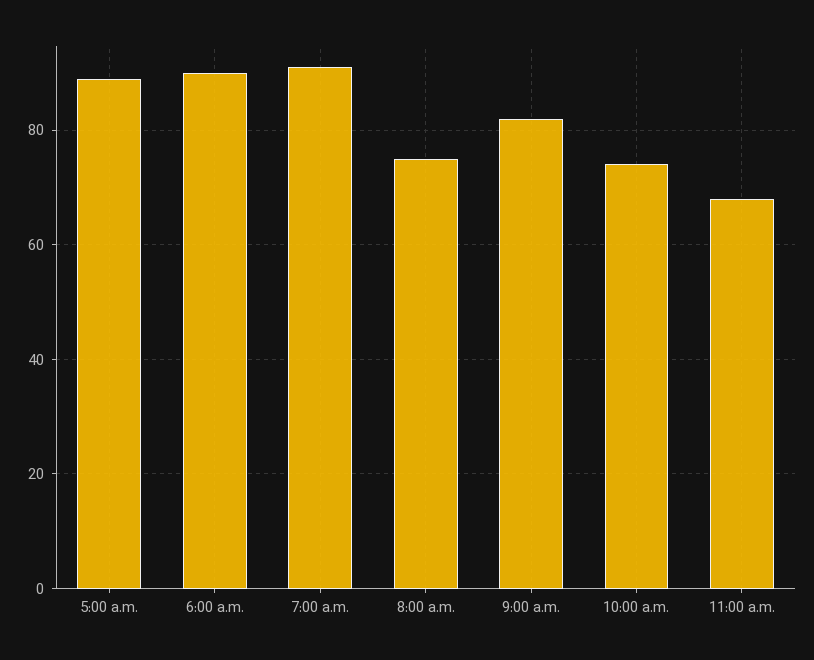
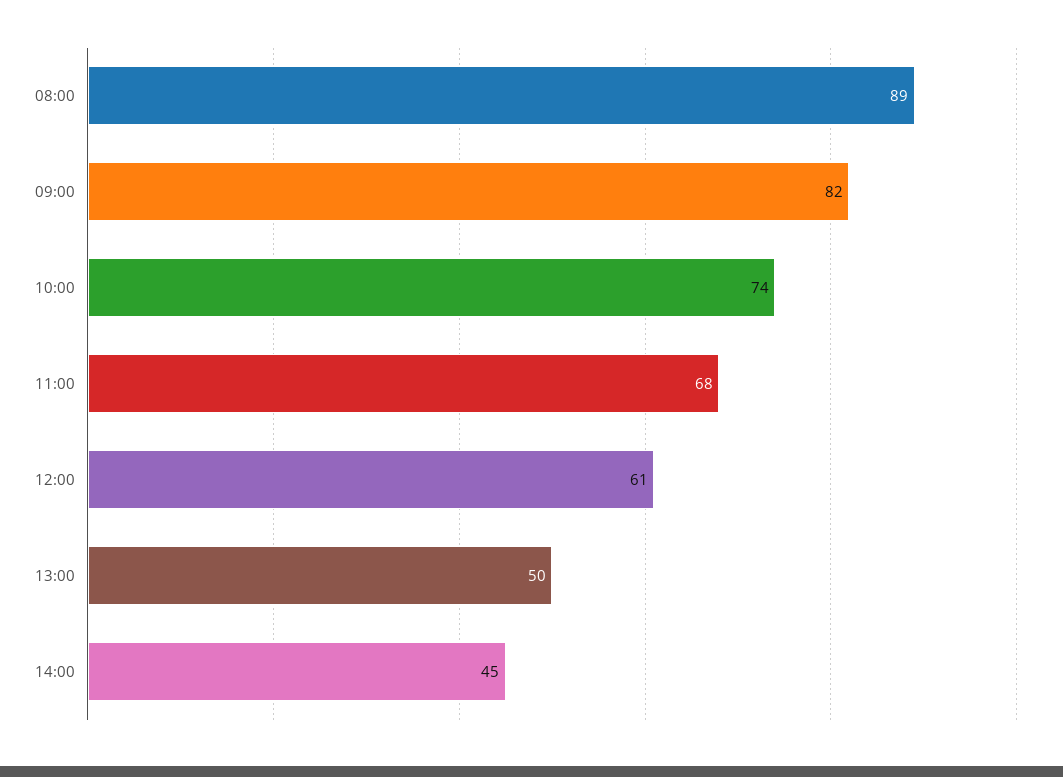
5:00 a.m.: 90 -> none
6:00 a.m.: 90 -> none
7:00 a.m.: 90 -> none
8:00 a.m.: 75 -> 89
12:00: none -> 61
13:00: none -> 50
14:00: none -> 45

